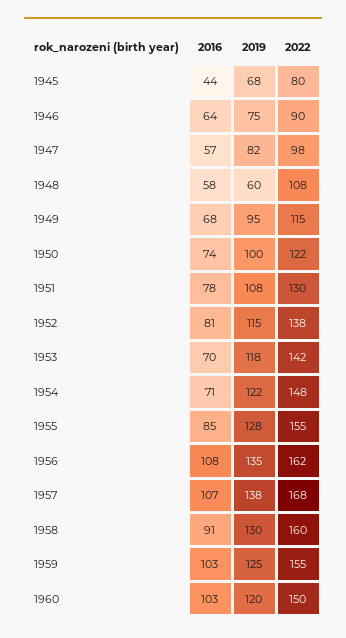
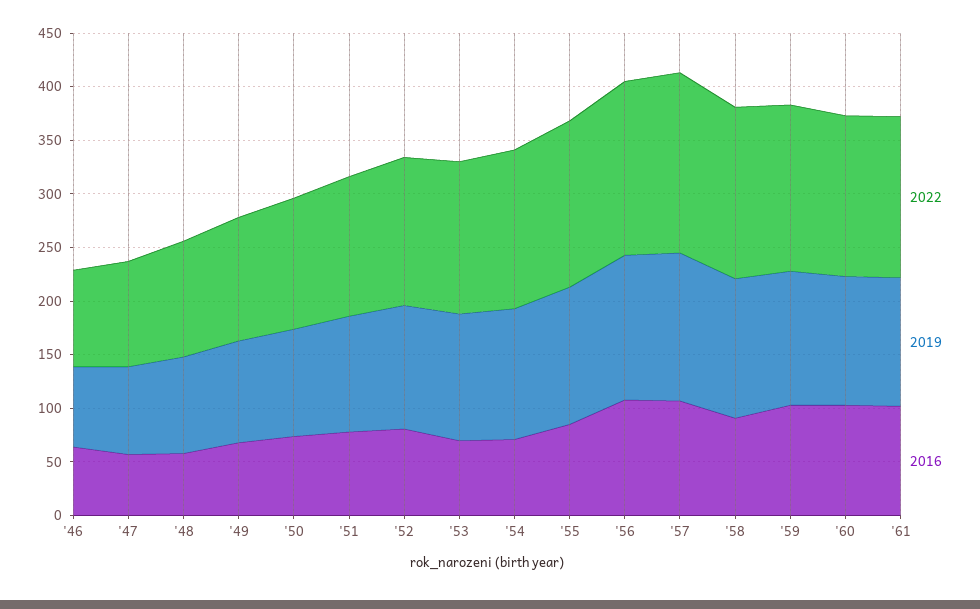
2016, 1945: 44 -> none
2019, 1945: 68 -> none
2022, 1945: 80 -> none
2019, 1948: 60 -> 90
2022, '61: none -> 150
2019, '61: none -> 120
2016, '61: none -> 100

